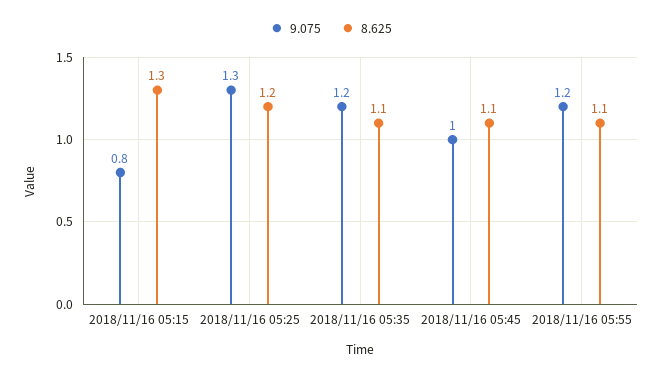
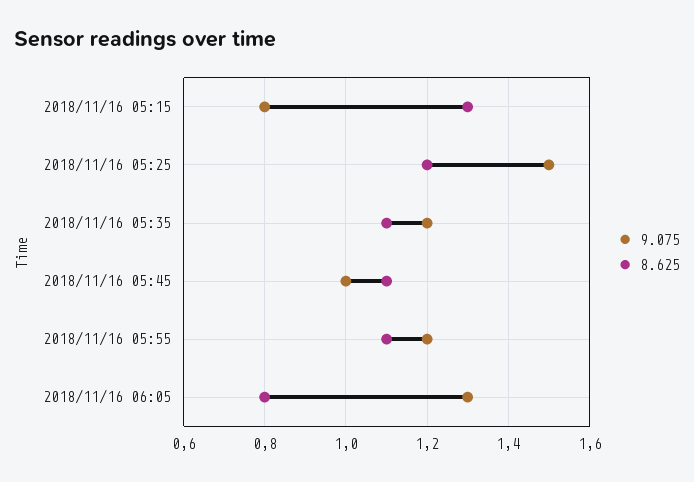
9.075, 2018/11/16 05:25: 1.3 -> 1.5
9.075, 2018/11/16 06:05: none -> 1.3
8.625, 2018/11/16 06:05: none -> 0.8

